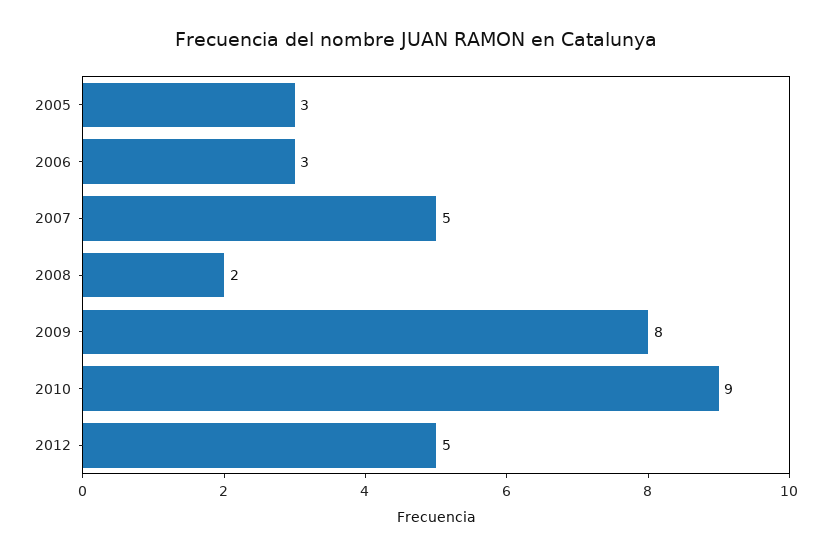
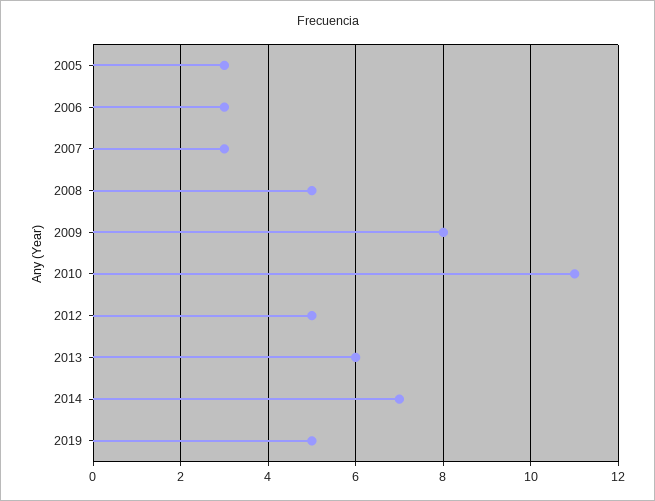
2007: 5 -> 3
2008: 2 -> 5
2010: 9 -> 11
2013: none -> 6
2014: none -> 7
2019: none -> 5

